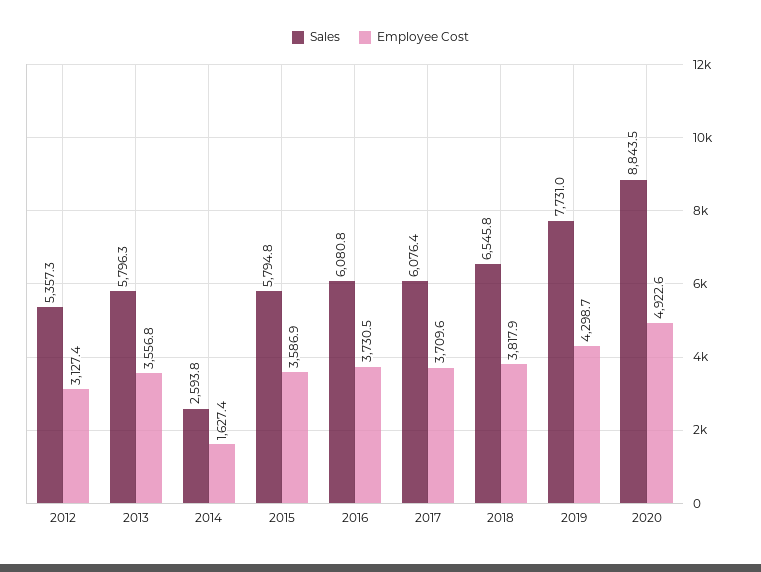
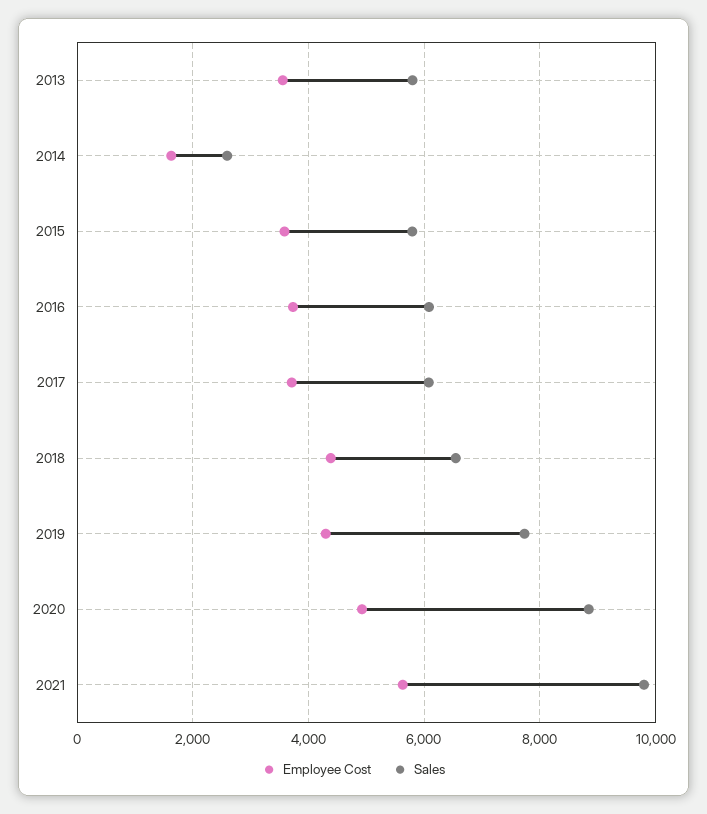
Sales, 2012: 5357.3 -> none
Employee Cost, 2012: 3127.4 -> none
Employee Cost, 2018: 3817.9 -> 4400
Employee Cost, 2021: none -> 5600
Sales, 2021: none -> 9800

